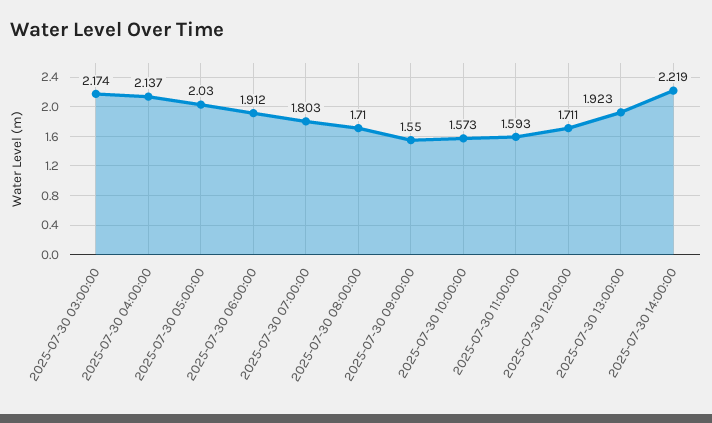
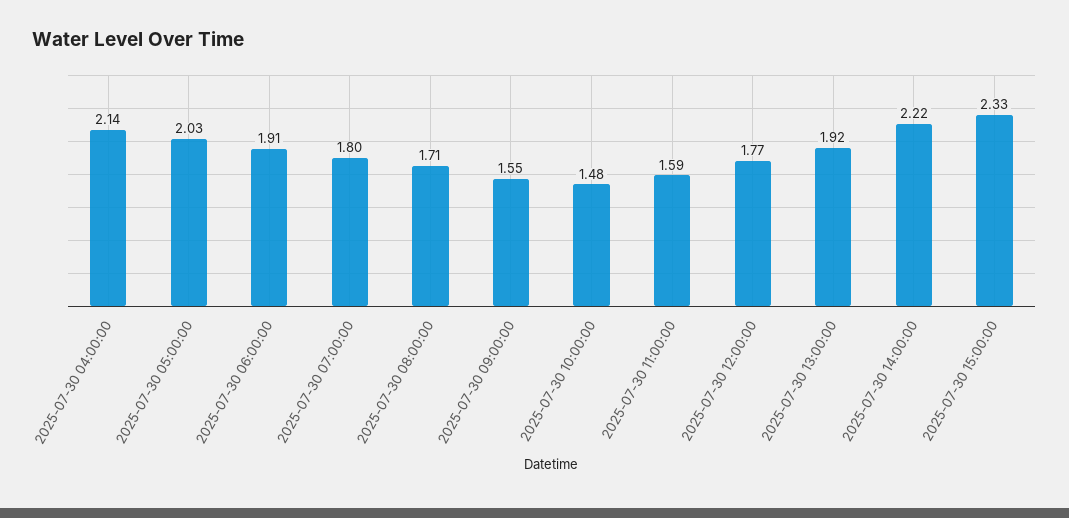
2025-07-30 03:00:00: 2.174 -> none
2025-07-30 10:00:00: 1.573 -> 1.48
2025-07-30 12:00:00: 1.711 -> 1.77
2025-07-30 15:00:00: none -> 2.33

